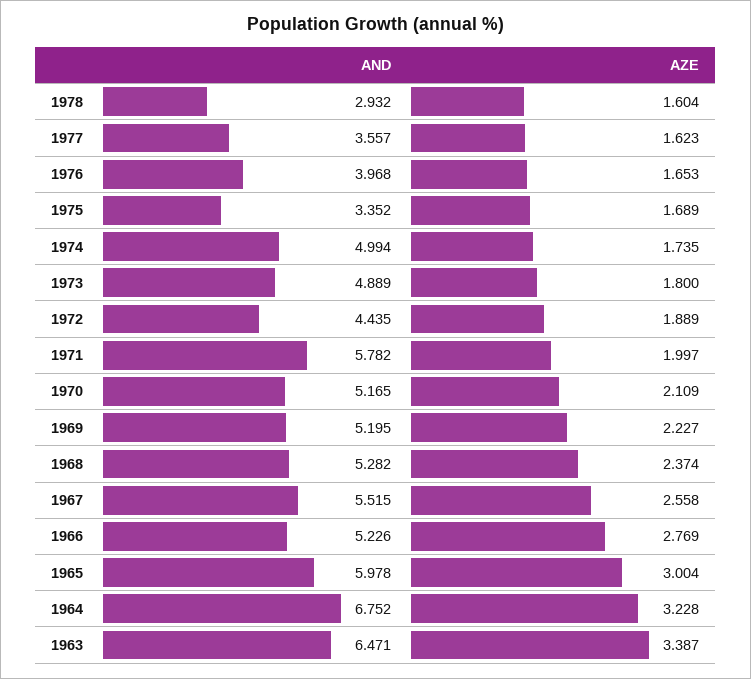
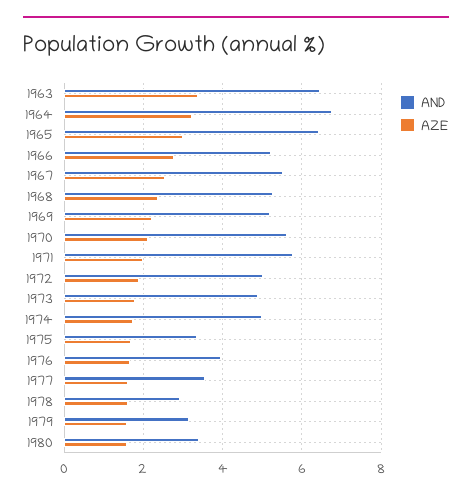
AND, 1972: 4.435 -> 5
AND, 1970: 5.165 -> 5.6
AND, 1965: 5.978 -> 6.4
AND, 1979: none -> 3.2
AZE, 1979: none -> 1.6
AND, 1980: none -> 3.4
AZE, 1980: none -> 1.6

